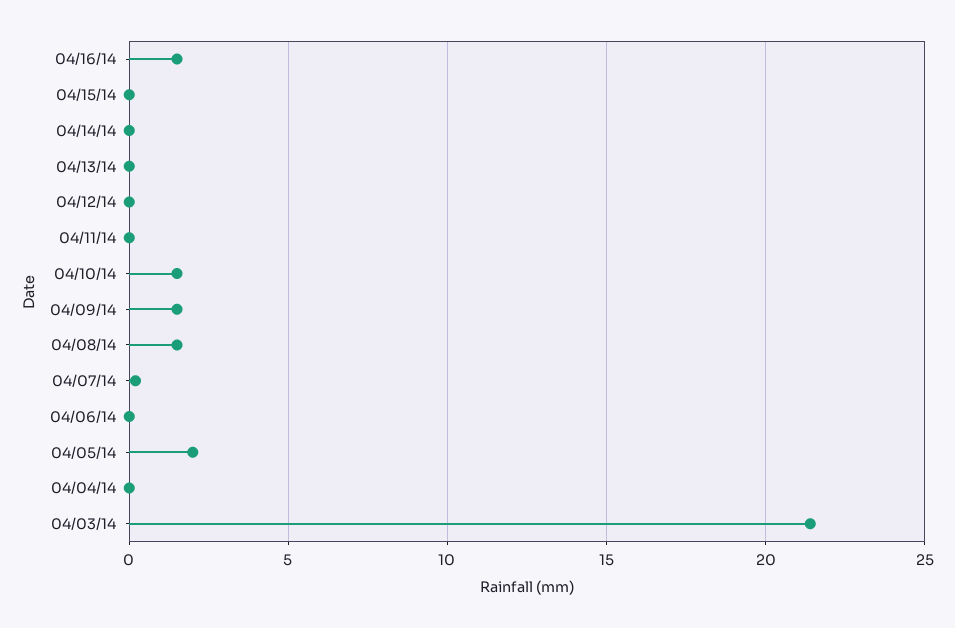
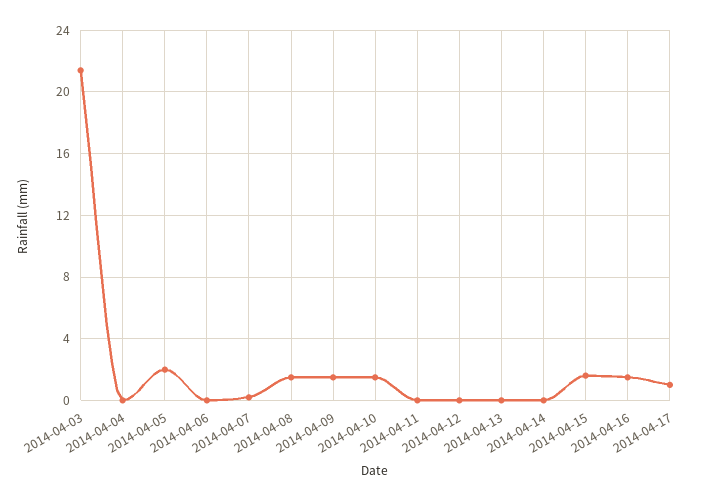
04/15/14: 0 -> 1.5
2014-04-17: none -> 1

